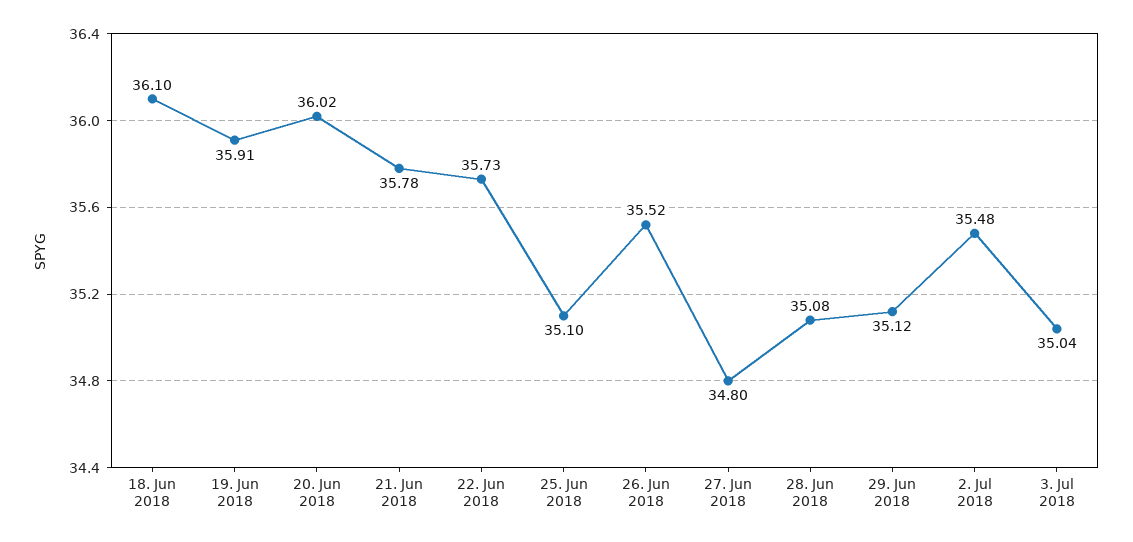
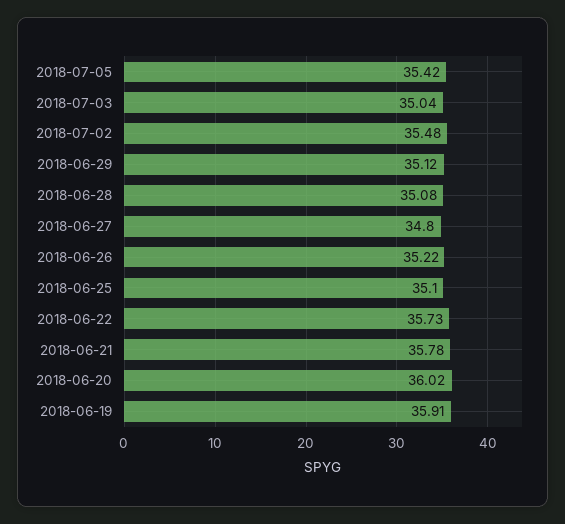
18. Jun 2018: 36.1 -> none
26. Jun 2018: 35.52 -> 35.22
2018-07-05: none -> 35.42

